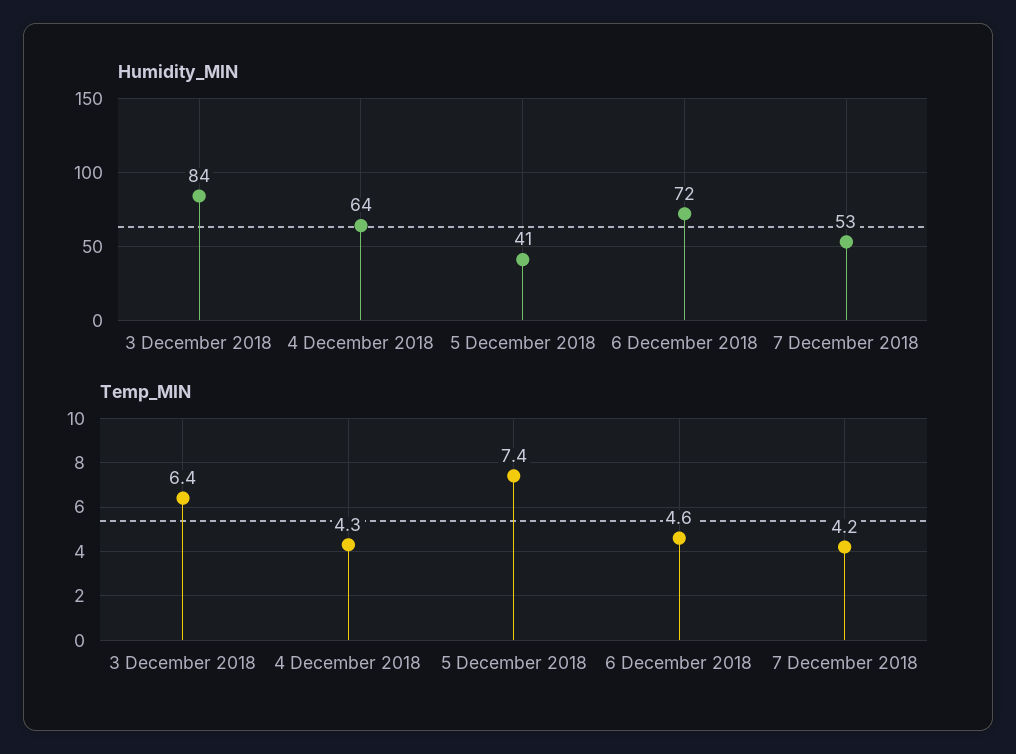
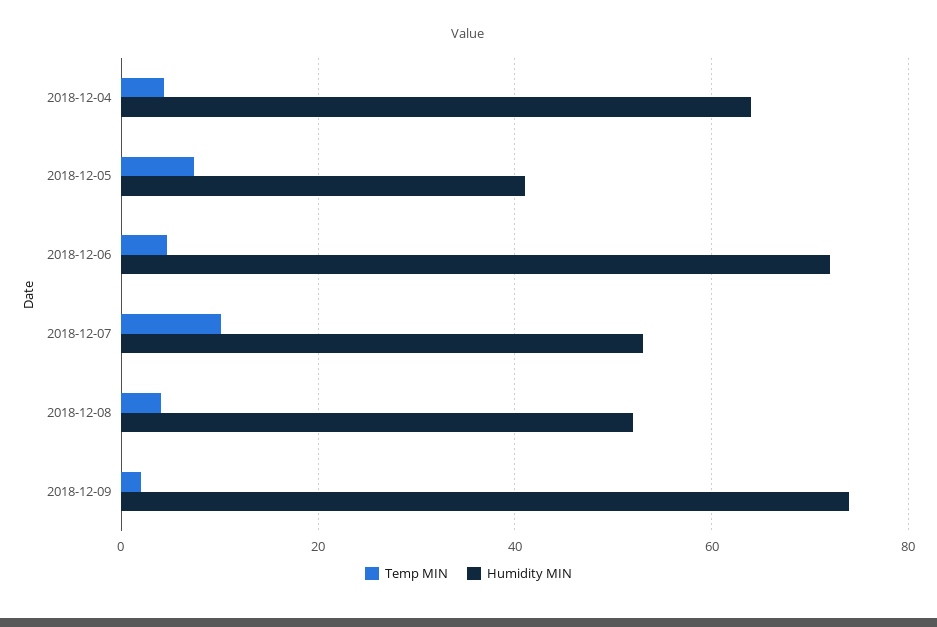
Humidity_MIN, 3 December 2018: 84 -> none
Temp_MIN, 3 December 2018: 6.4 -> none
Temp_MIN, 7 December 2018: 4.2 -> 10
Temp_MIN, 2018-12-08: none -> 4
Humidity_MIN, 2018-12-08: none -> 52
Temp_MIN, 2018-12-09: none -> 2
Humidity_MIN, 2018-12-09: none -> 74

